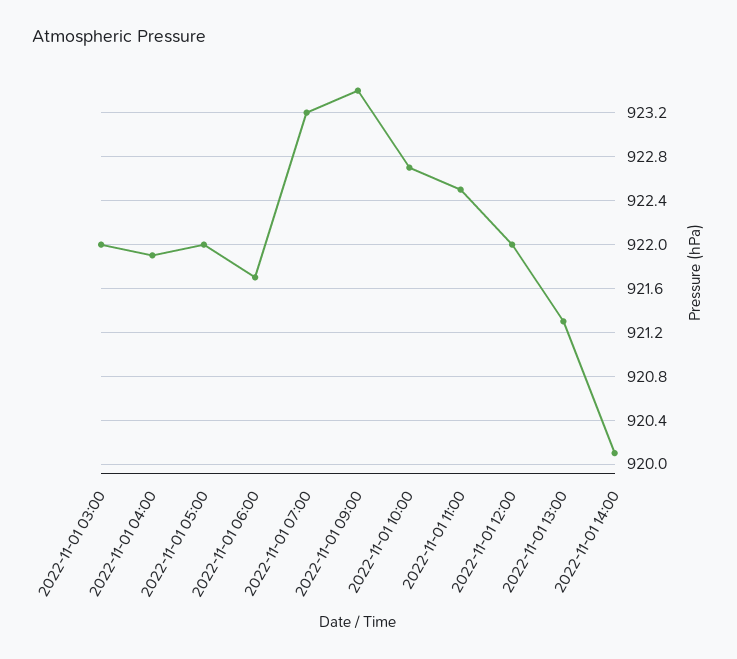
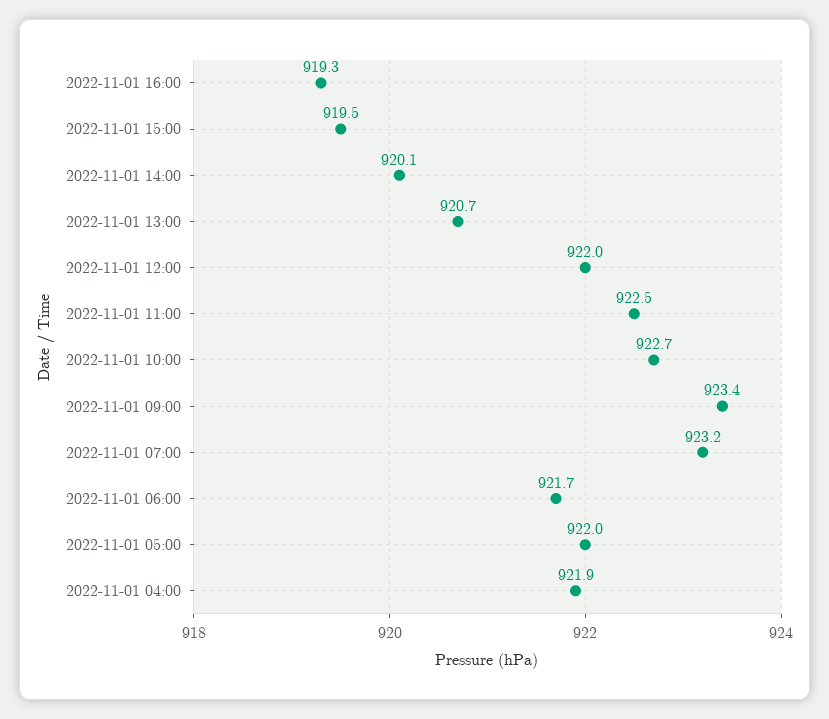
2022-11-01 03:00: 922 -> none
2022-11-01 13:00: 921.3 -> 920.7
2022-11-01 16:00: none -> 919.3
2022-11-01 15:00: none -> 919.5

